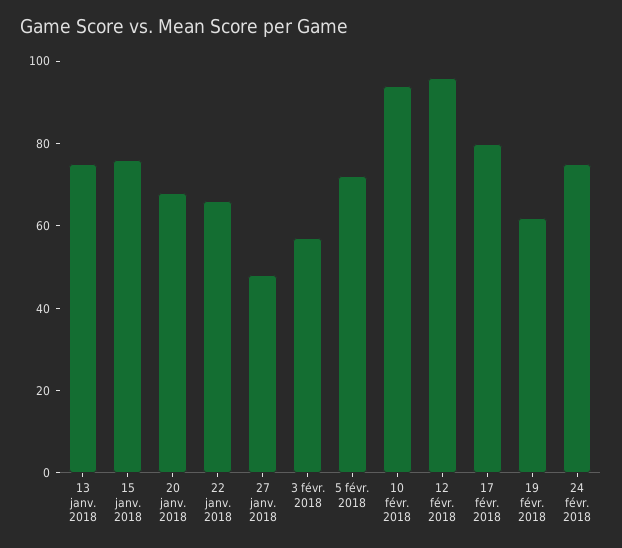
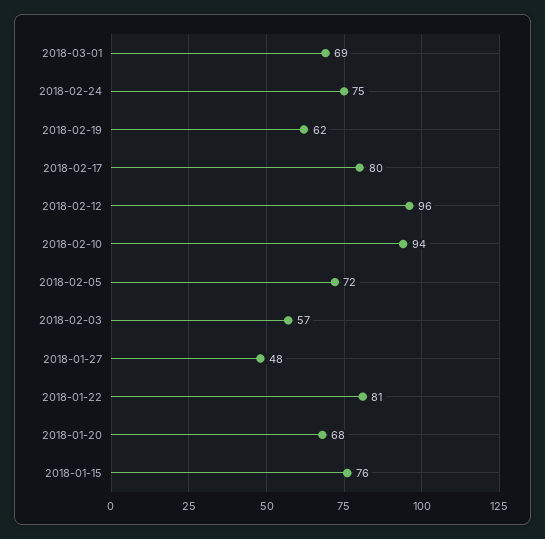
13 janv. 2018: 75 -> none
22 janv. 2018: 65 -> 81
2018-03-01: none -> 69

